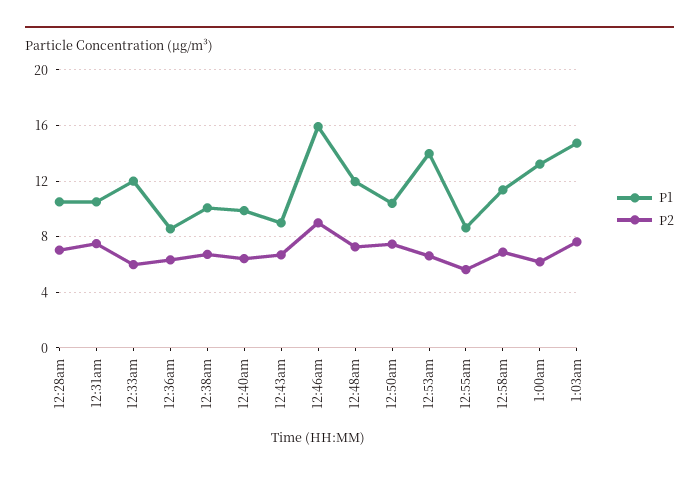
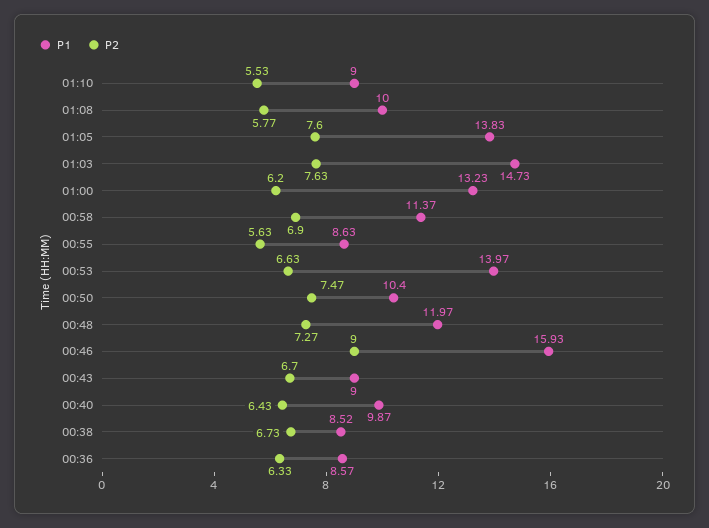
P1, 12:28am: 10.5 -> none
P2, 12:28am: 7 -> none
P1, 12:31am: 10.5 -> none
P2, 12:31am: 7.5 -> none
P1, 12:33am: 12 -> none
P2, 12:33am: 6 -> none
P1, 12:38am: 10 -> 8.52
P1, 01:10: none -> 9
P2, 01:10: none -> 5.53
P1, 01:08: none -> 10
P2, 01:08: none -> 5.77
P1, 01:05: none -> 13.83
P2, 01:05: none -> 7.6

